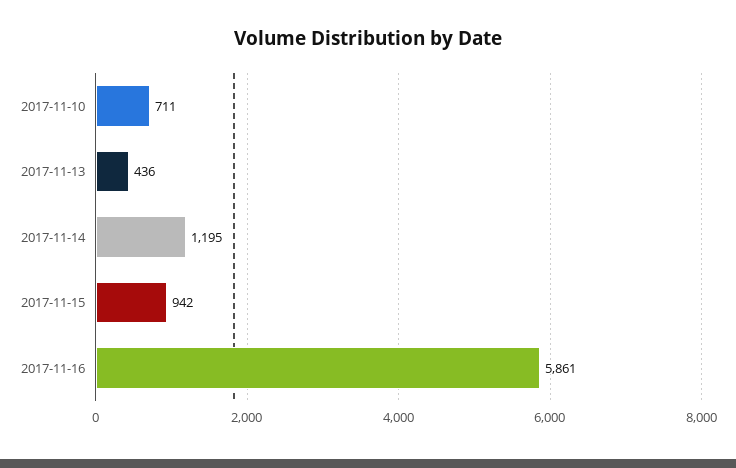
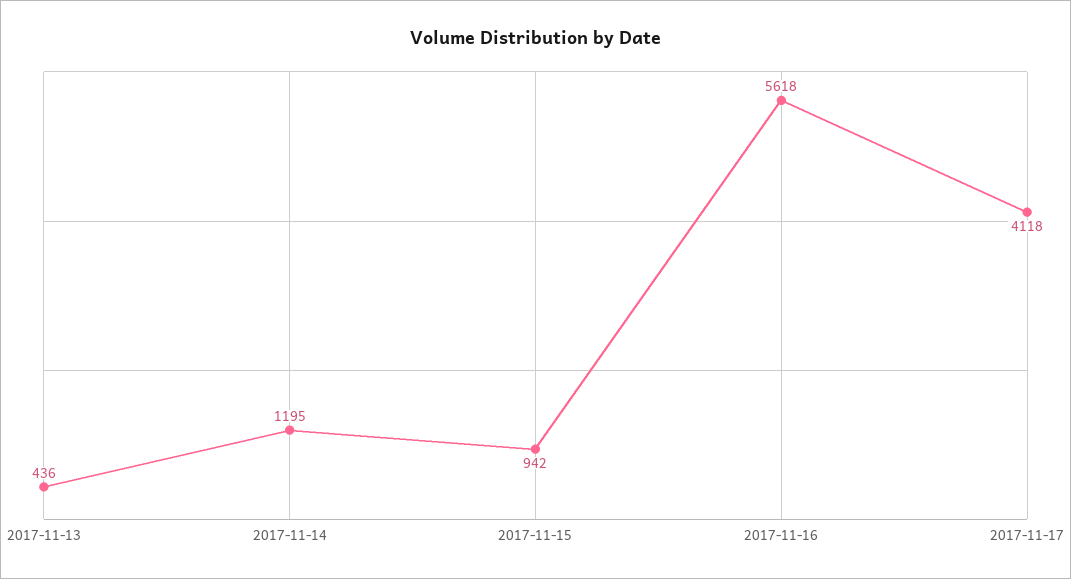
2017-11-10: 711 -> none
2017-11-16: 5861 -> 5618
2017-11-17: none -> 4118

